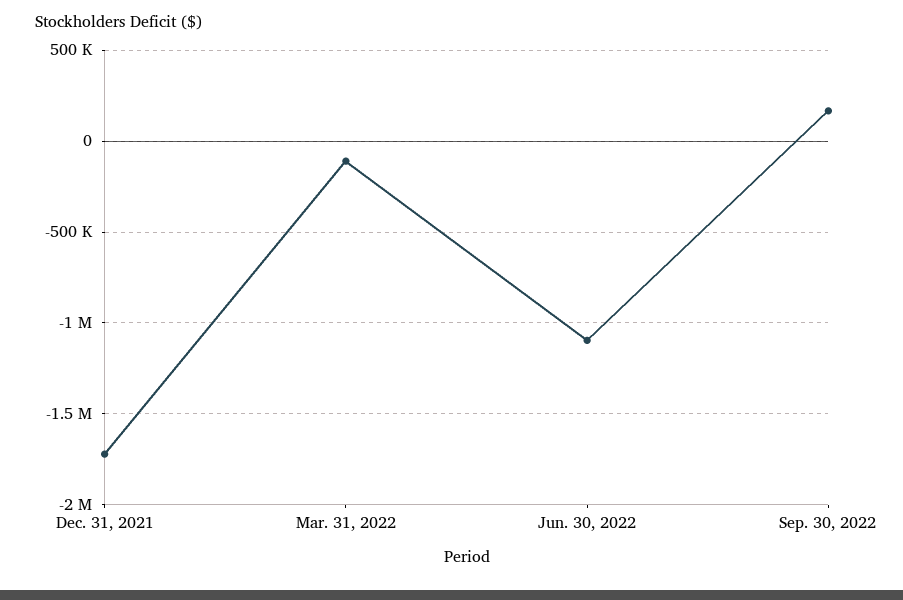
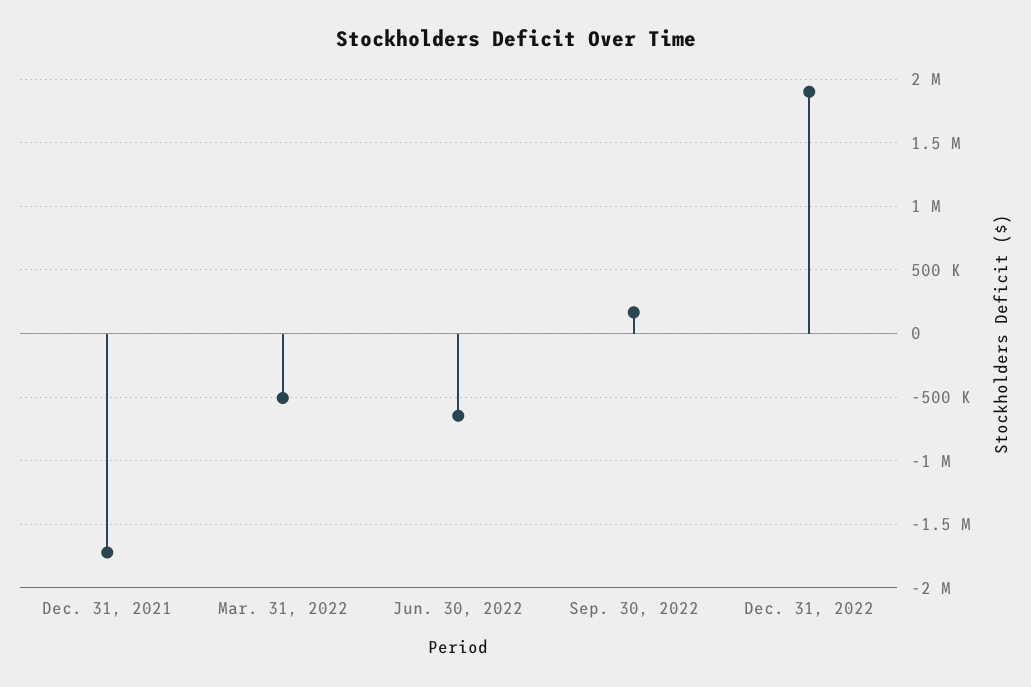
Mar. 31, 2022: -100000 -> -500000
Jun. 30, 2022: -1100000 -> -650000
Dec. 31, 2022: none -> 1900000

